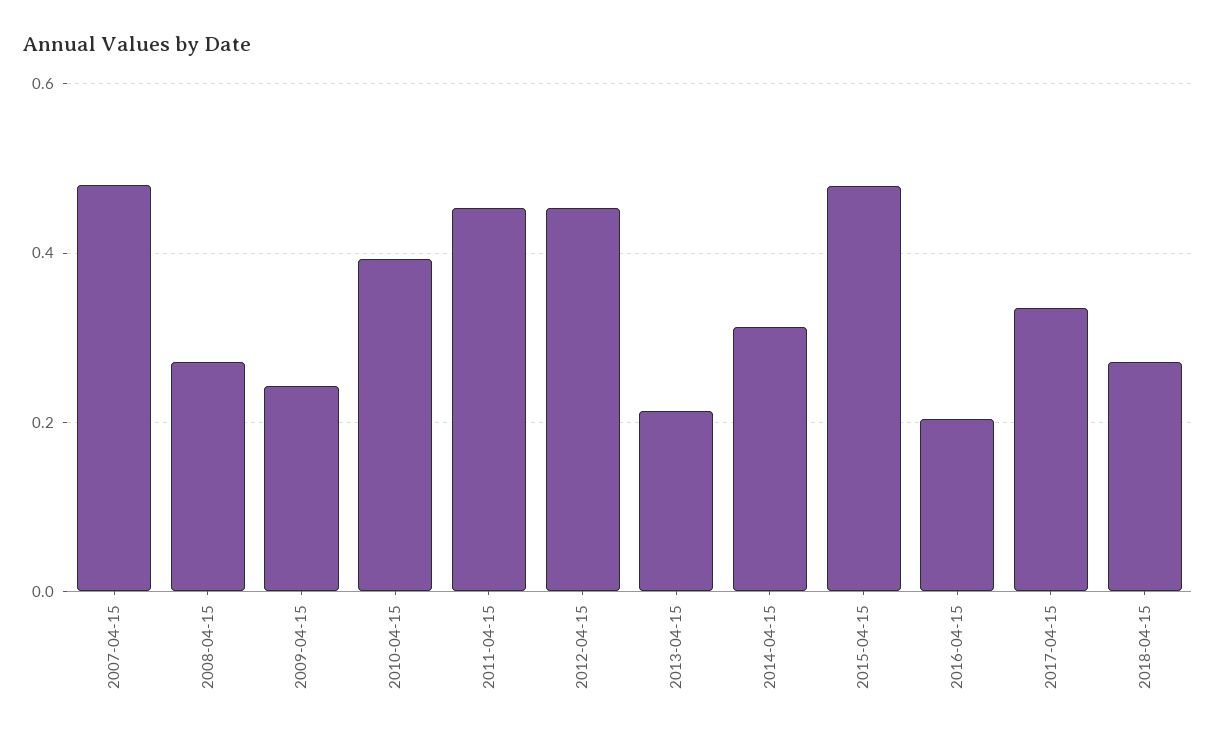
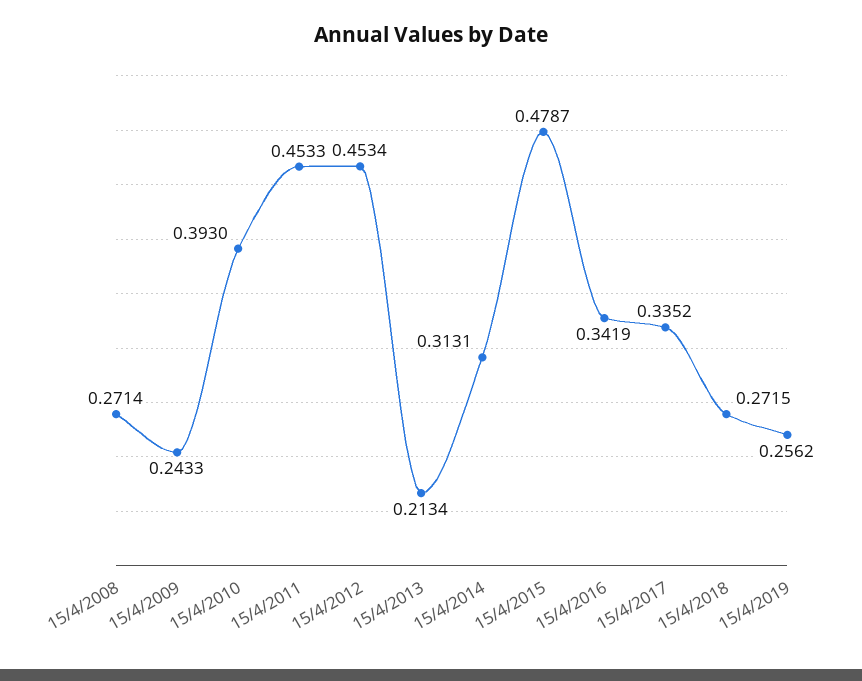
2007-04-15: 0.48 -> none
2016-04-15: 0.2 -> 0.3419
15/4/2019: none -> 0.2562

